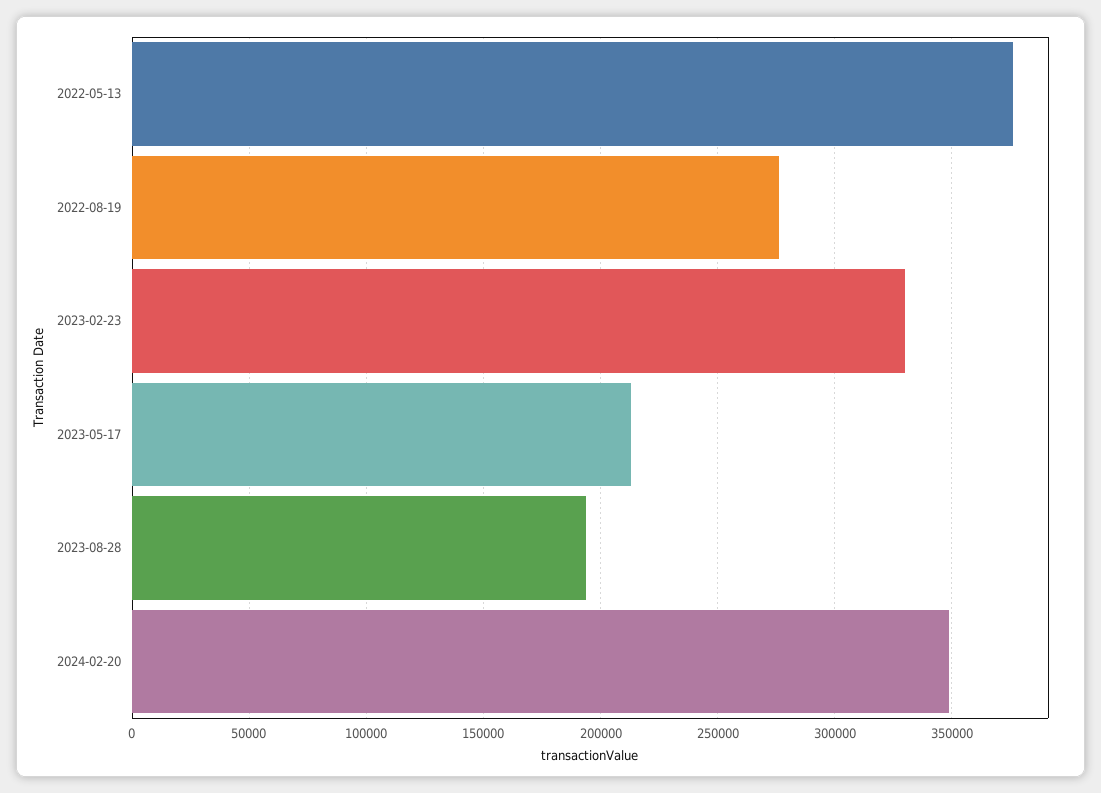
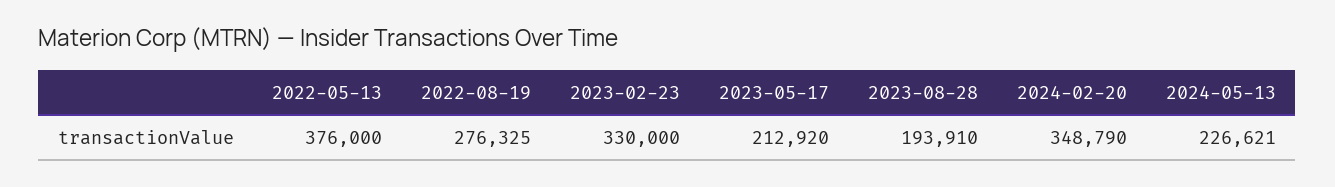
2024-05-13: none -> 226621

